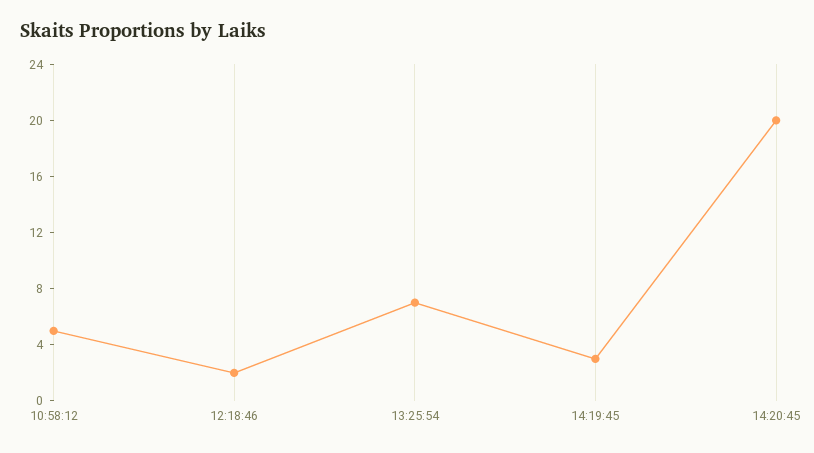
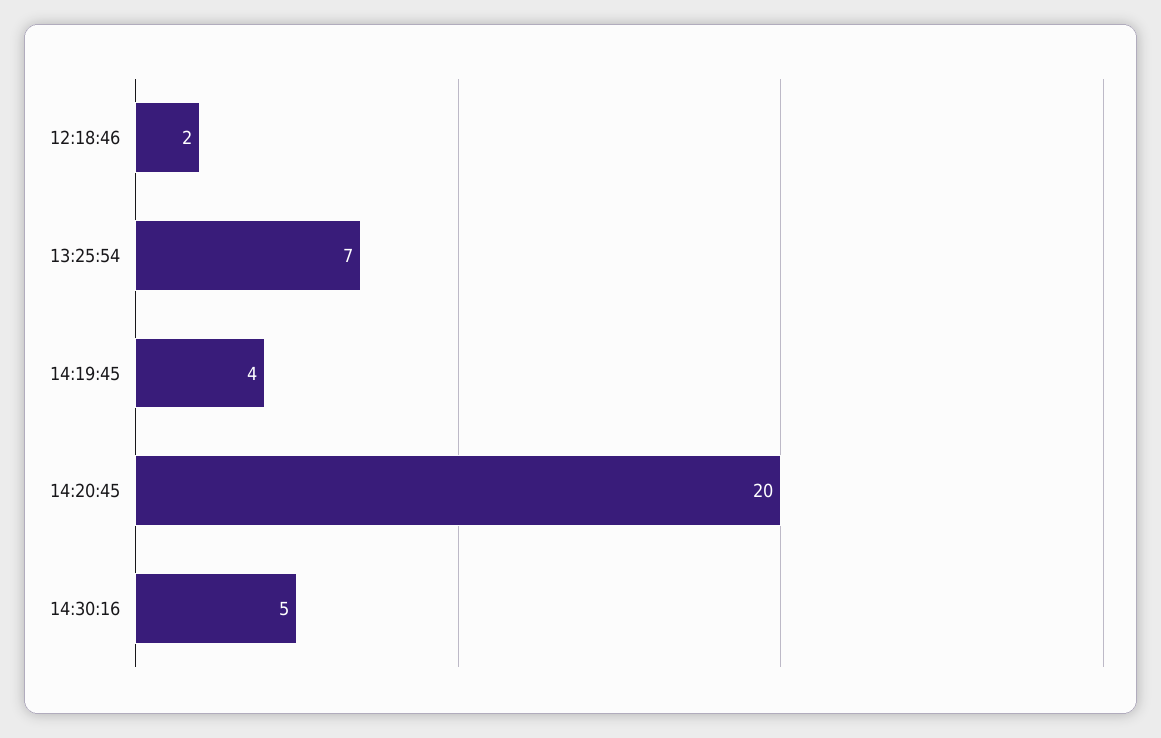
10:58:12: 5 -> none
14:19:45: 3 -> 4
14:30:16: none -> 5

